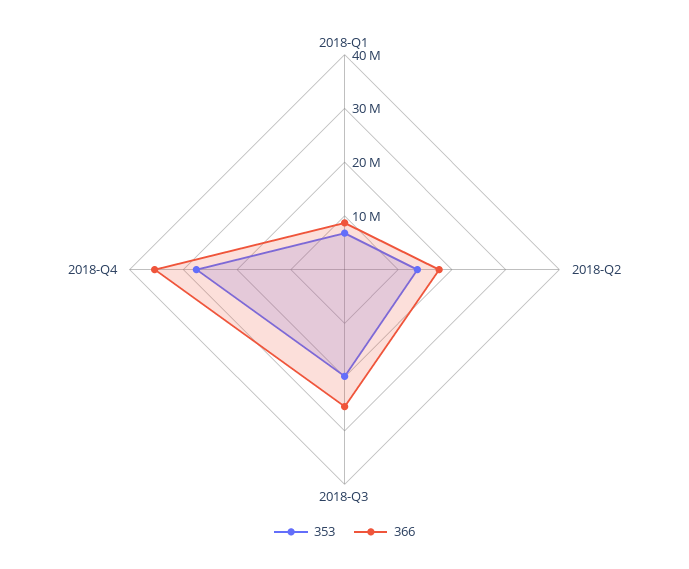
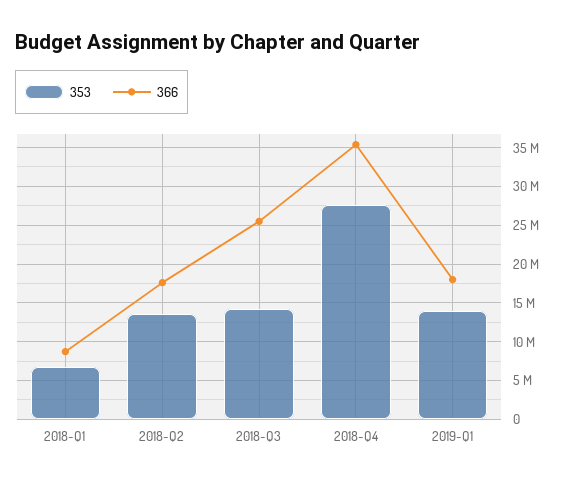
353, 2018-Q3: 20000000 -> 14000000
353, 2019-Q1: none -> 14000000
366, 2019-Q1: none -> 18000000

